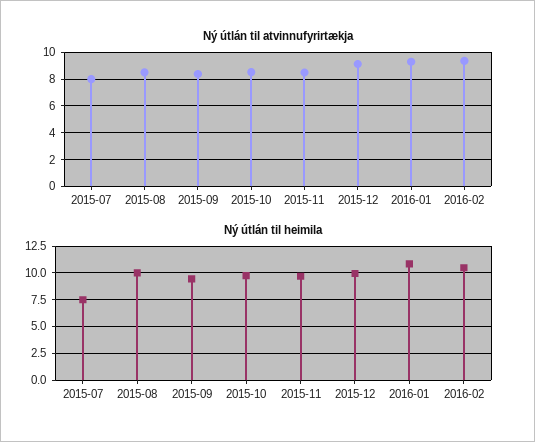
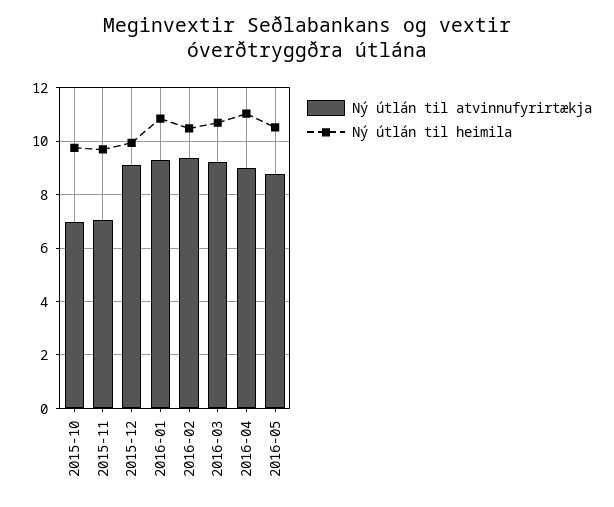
Ný útlán til atvinnufyrirtækja, 2015-07: 8 -> none
Ný útlán til atvinnufyrirtækja, 2015-08: 8.5 -> none
Ný útlán til atvinnufyrirtækja, 2015-09: 8.5 -> none
Ný útlán til atvinnufyrirtækja, 2015-10: 8.5 -> 7
Ný útlán til atvinnufyrirtækja, 2015-11: 8.5 -> 7
Ný útlán til heimila, 2015-07: 7.5 -> none
Ný útlán til heimila, 2015-08: 10 -> none
Ný útlán til heimila, 2015-09: 10 -> none
Ný útlán til atvinnufyrirtækja, 2016-03: none -> 9.25
Ný útlán til heimila, 2016-03: none -> 10.75
Ný útlán til atvinnufyrirtækja, 2016-04: none -> 9
Ný útlán til heimila, 2016-04: none -> 11
Ný útlán til atvinnufyrirtækja, 2016-05: none -> 8.75
Ný útlán til heimila, 2016-05: none -> 10.5

